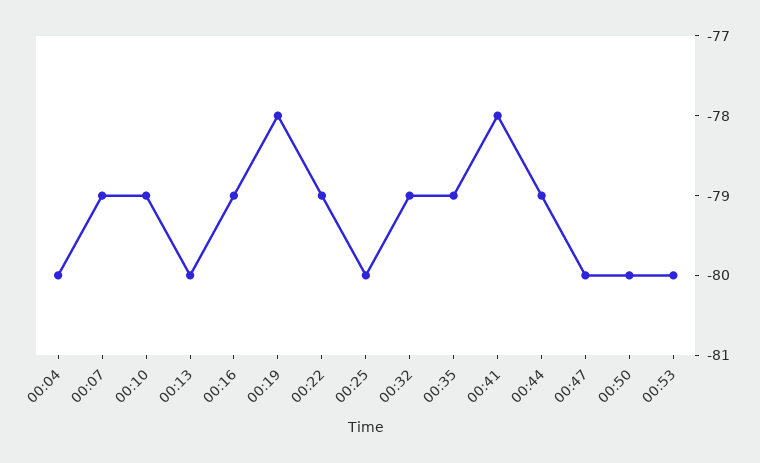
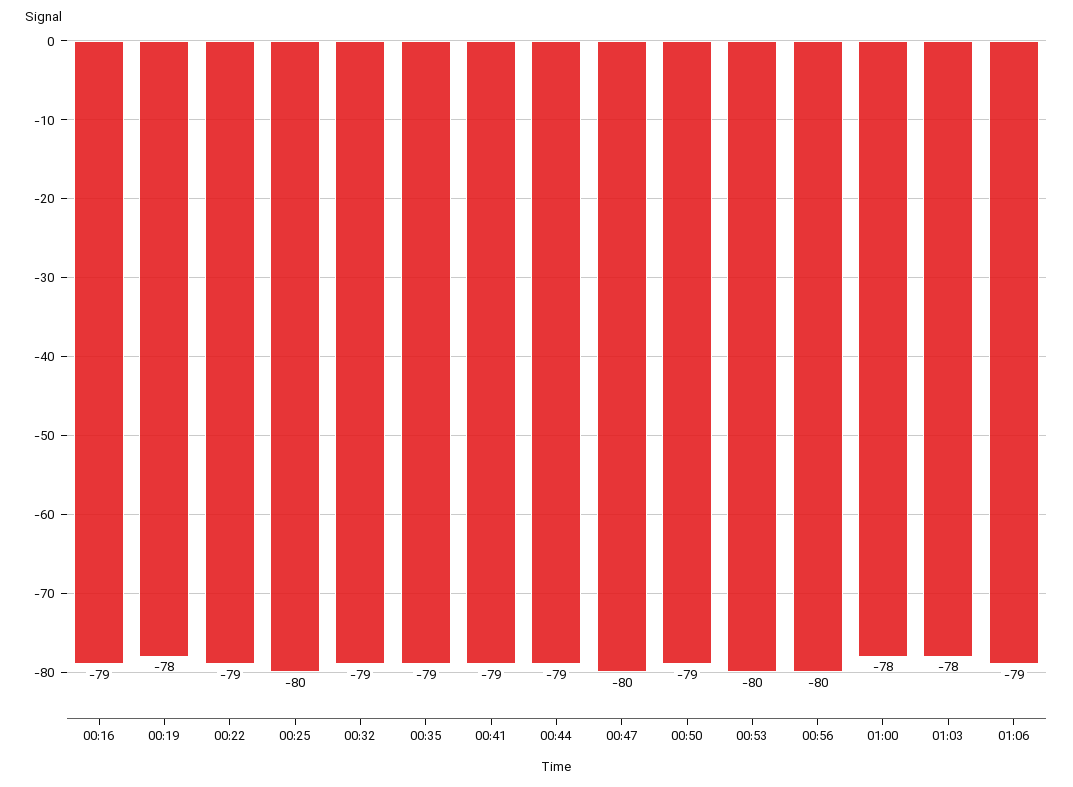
00:04: -80 -> none
00:07: -79 -> none
00:10: -79 -> none
00:13: -80 -> none
00:41: -78 -> -79
00:50: -80 -> -79
00:56: none -> -80
01:00: none -> -78
01:03: none -> -78
01:06: none -> -79

